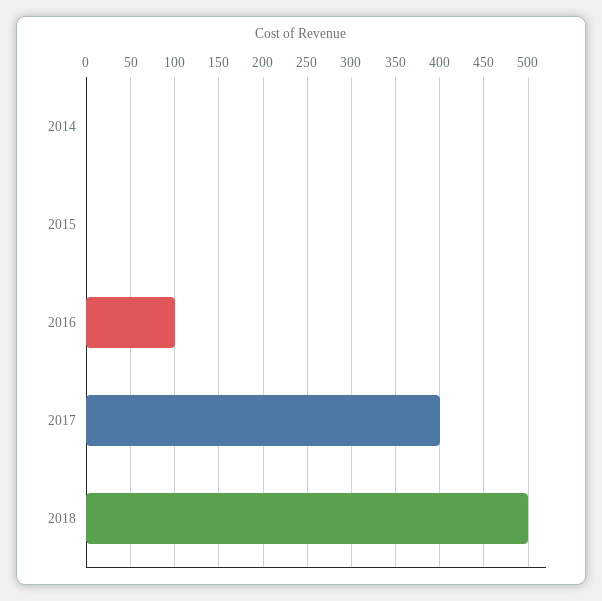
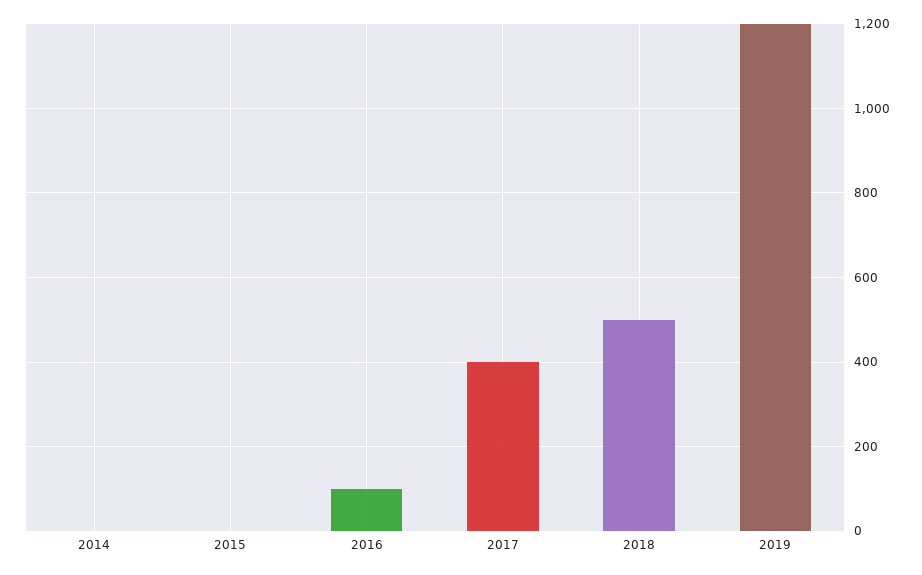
2019: none -> 1200

